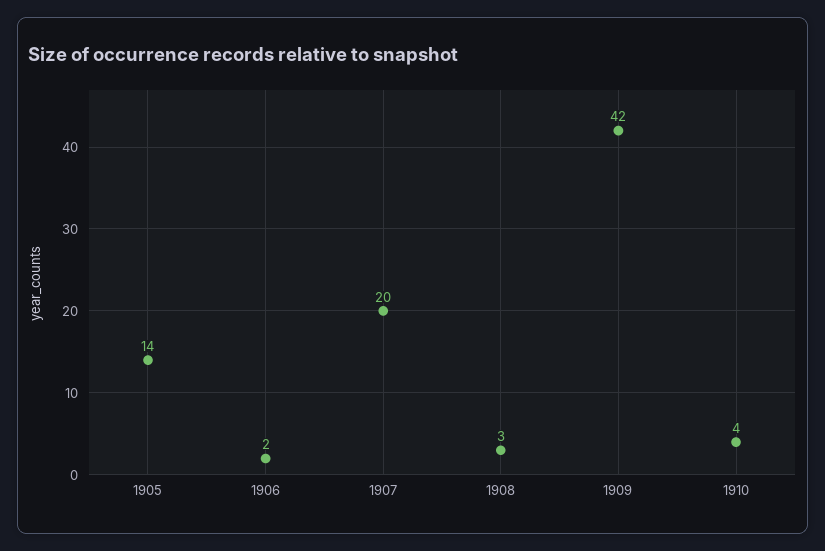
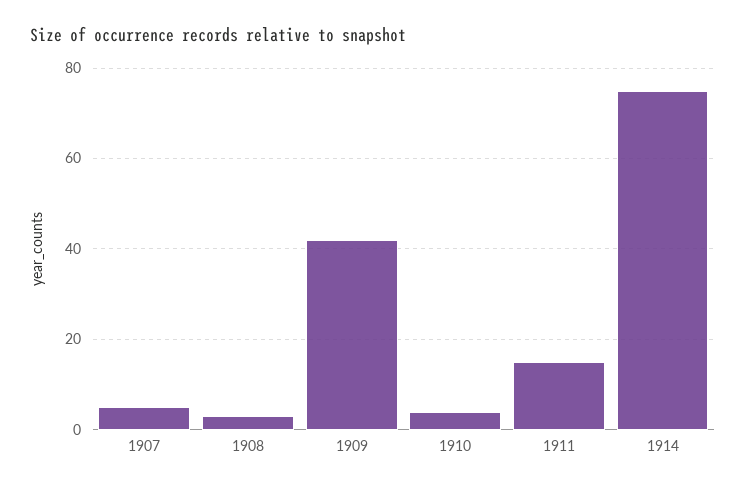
1905: 14 -> none
1906: 2 -> none
1907: 20 -> 5
1911: none -> 15
1914: none -> 75

